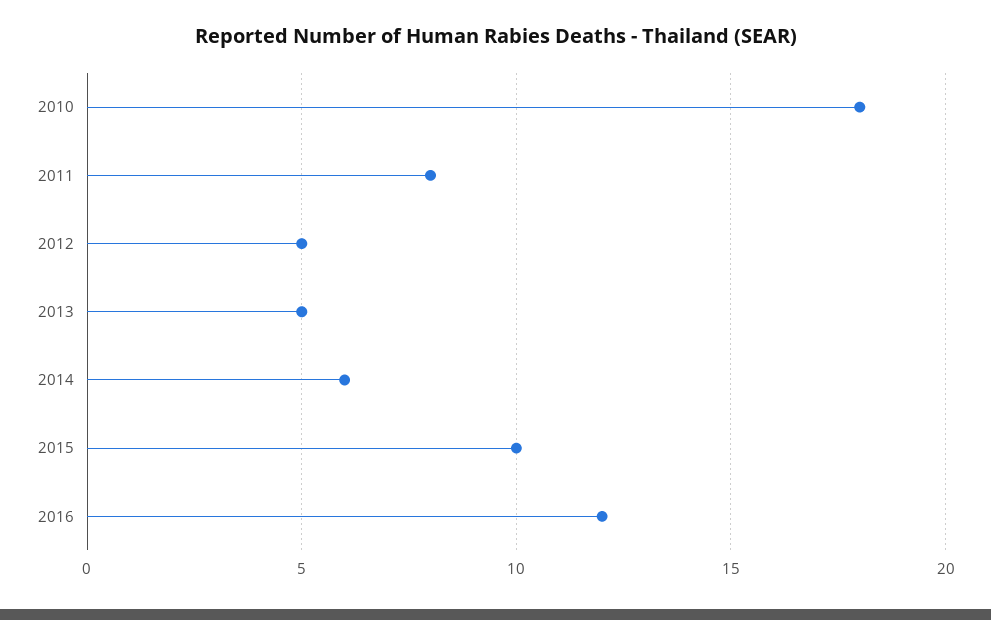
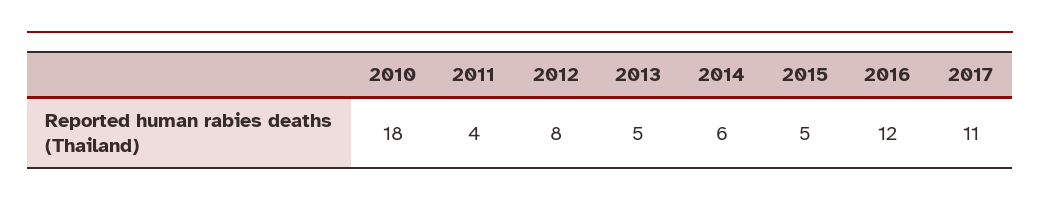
2011: 8 -> 4
2012: 5 -> 8
2015: 10 -> 5
2017: none -> 11

